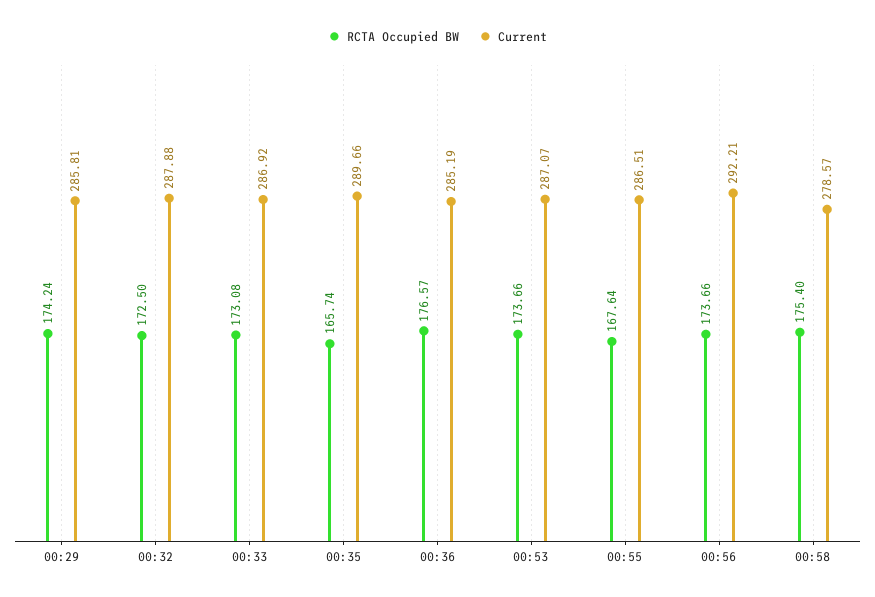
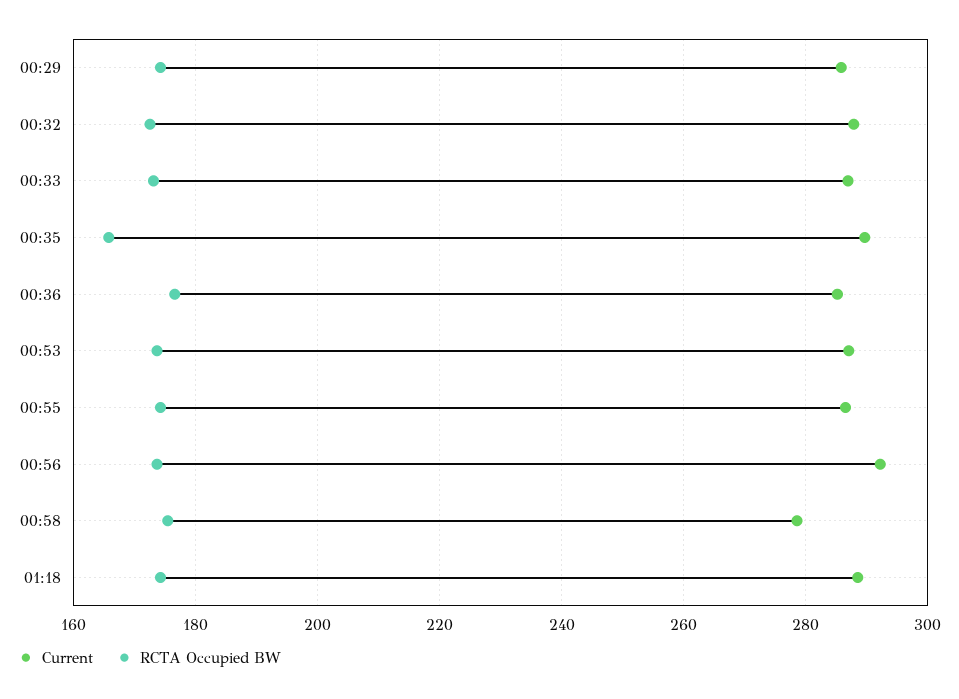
RCTA Occupied BW, 00:55: 167.64 -> 174
Current, 01:18: none -> 288
RCTA Occupied BW, 01:18: none -> 174

